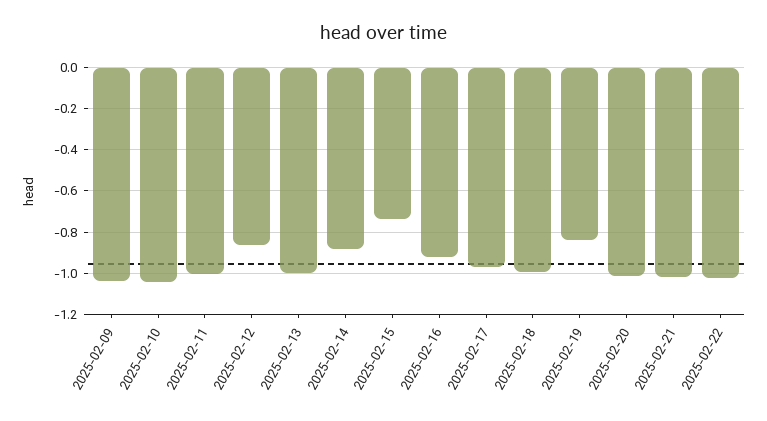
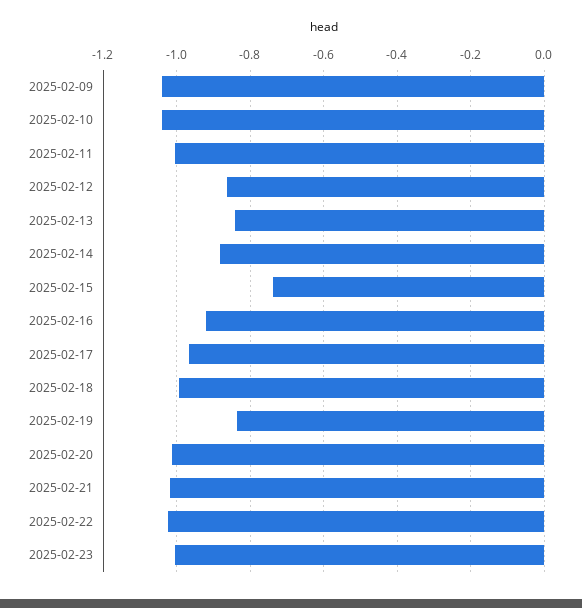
2025-02-13: -1 -> -0.84
2025-02-23: none -> -1

